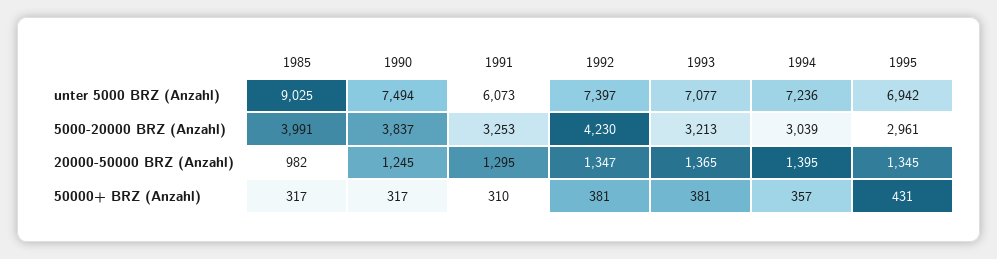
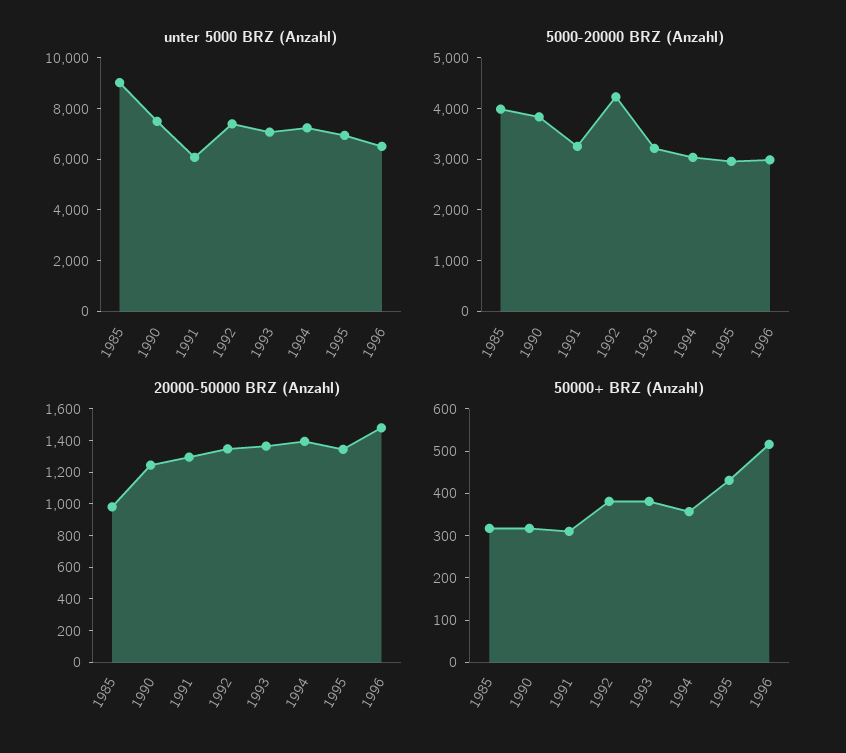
unter 5000 BRZ (Anzahl), 1996: none -> 6500
5000-20000 BRZ (Anzahl), 1996: none -> 3000
20000-50000 BRZ (Anzahl), 1996: none -> 1500
50000+ BRZ (Anzahl), 1996: none -> 520

